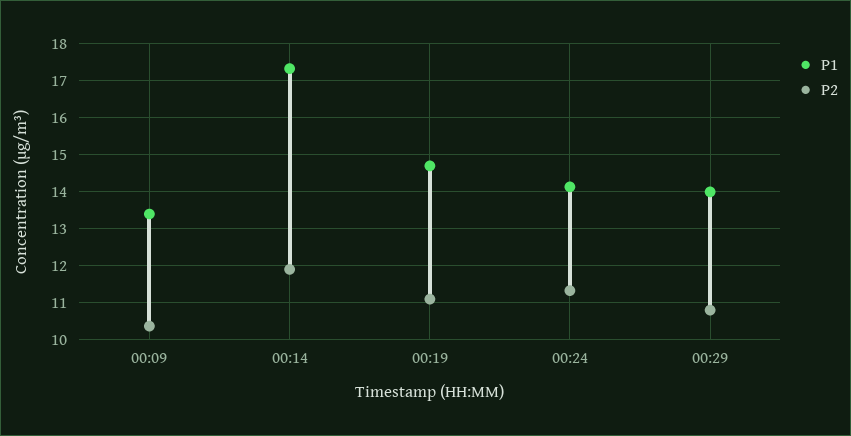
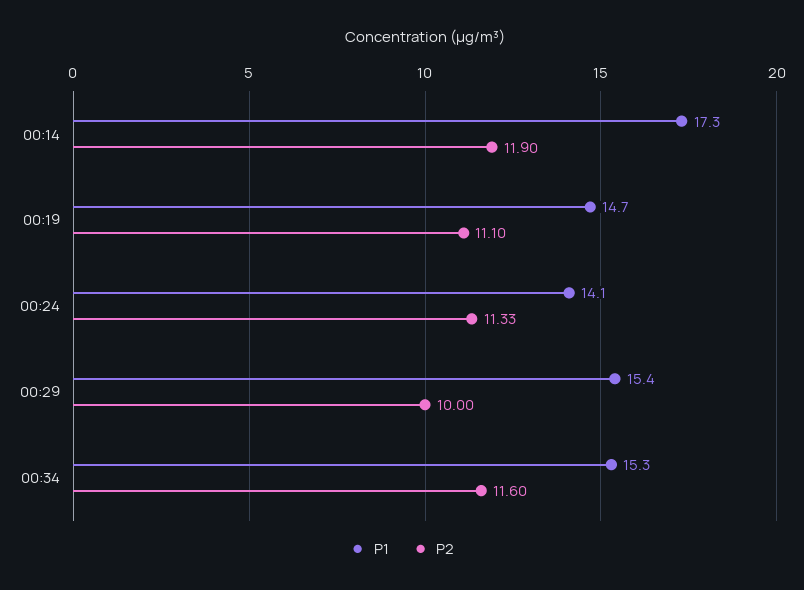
P1, 00:09: 13.4 -> none
P2, 00:09: 10.4 -> none
P1, 00:29: 14 -> 15.4
P2, 00:29: 10.8 -> 10
P1, 00:34: none -> 15.3
P2, 00:34: none -> 11.6

